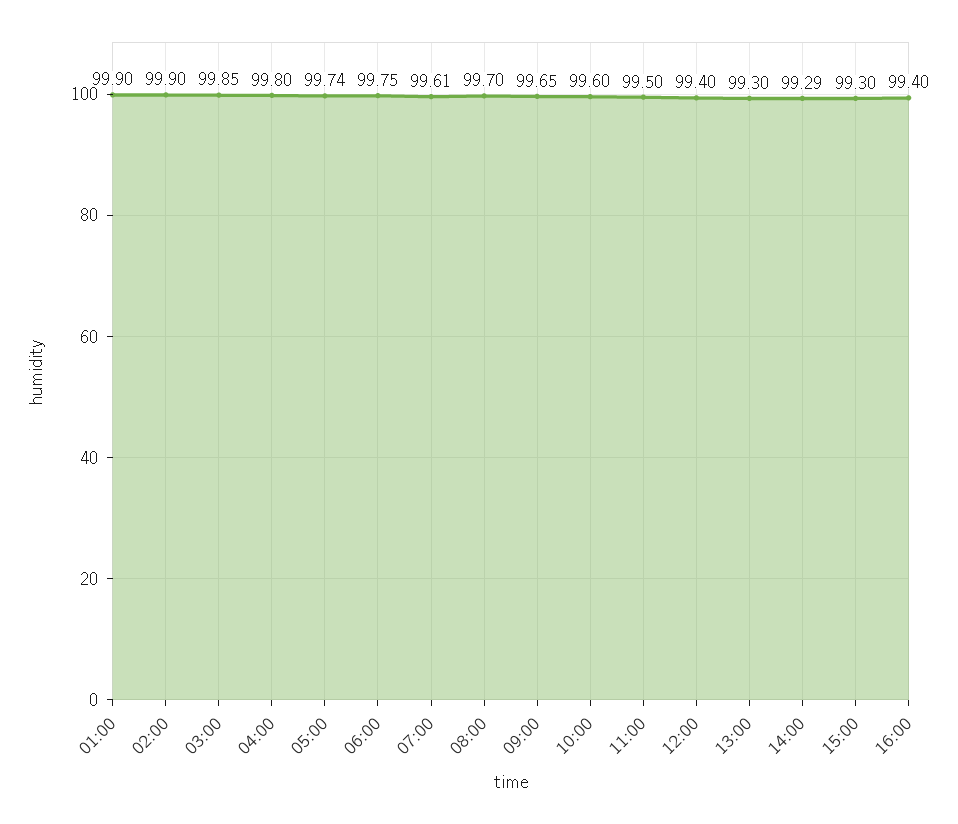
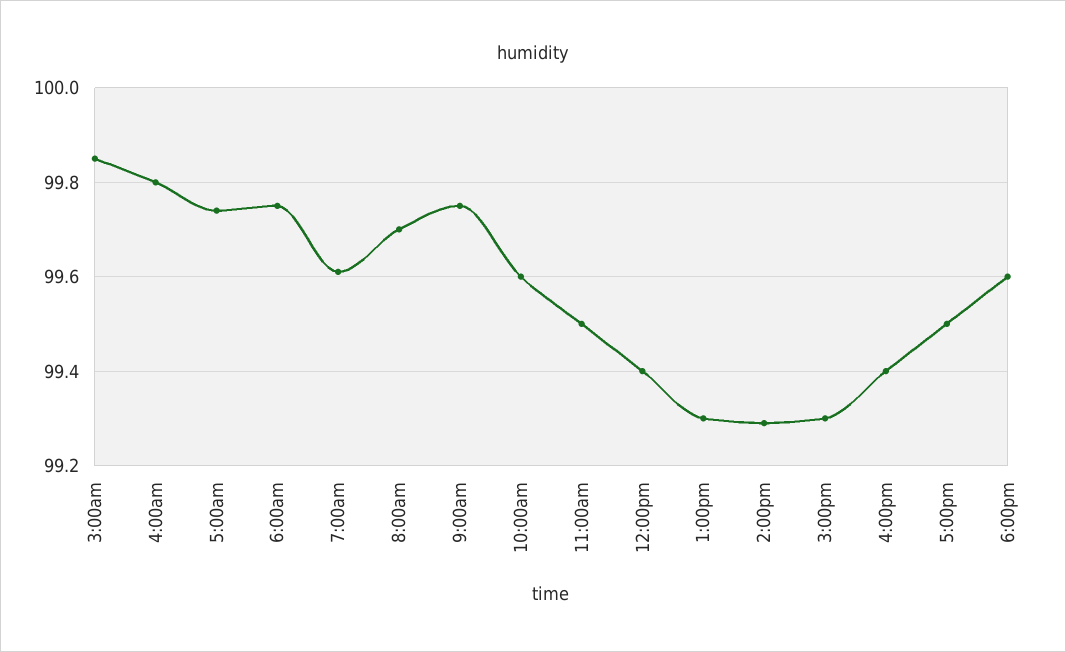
01:00: 99.9 -> none
02:00: 99.9 -> none
09:00: 99.65 -> 99.75
5:00pm: none -> 99.5
6:00pm: none -> 99.6

